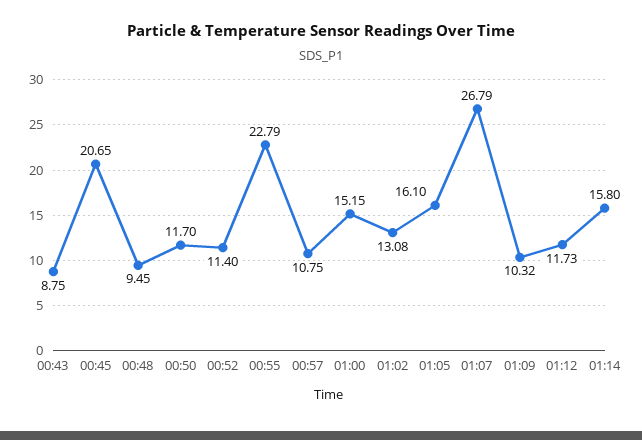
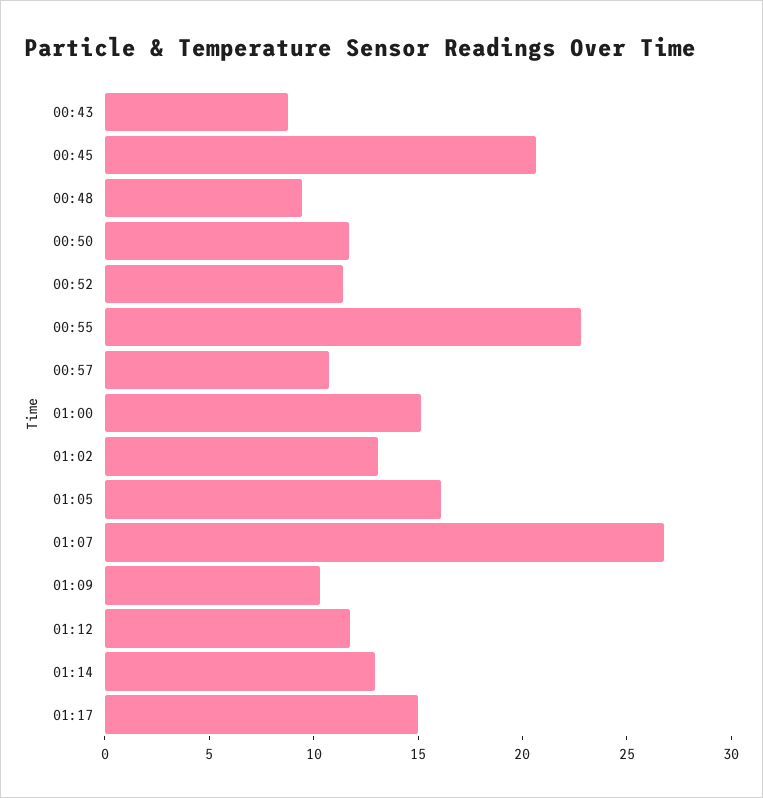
01:14: 15.8 -> 13
01:17: none -> 15

